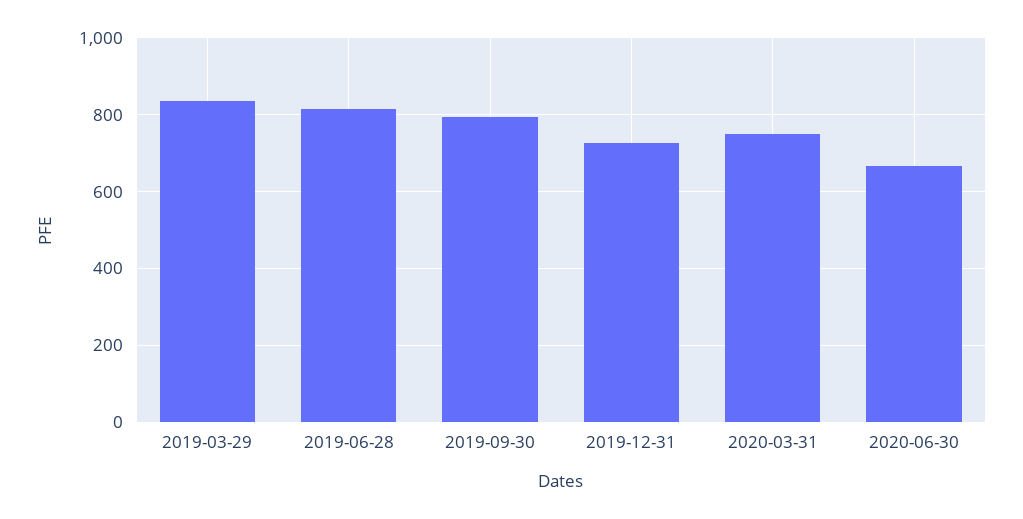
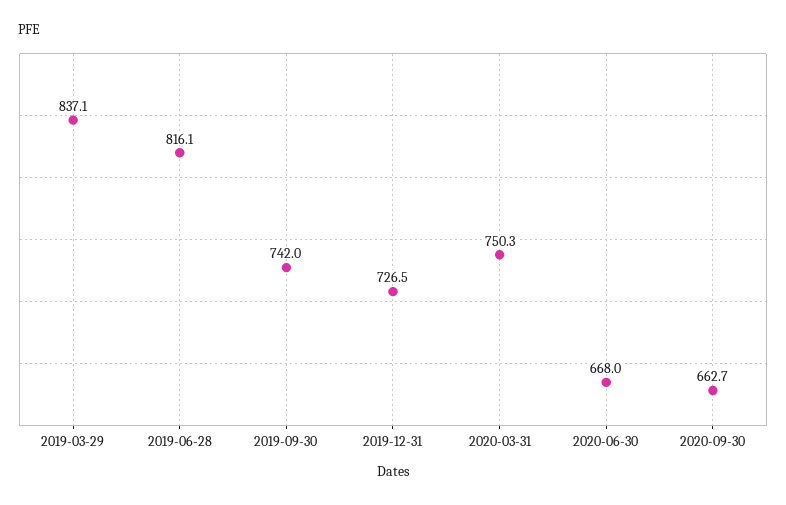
2019-09-30: 800 -> 742
2020-09-30: none -> 662.7

